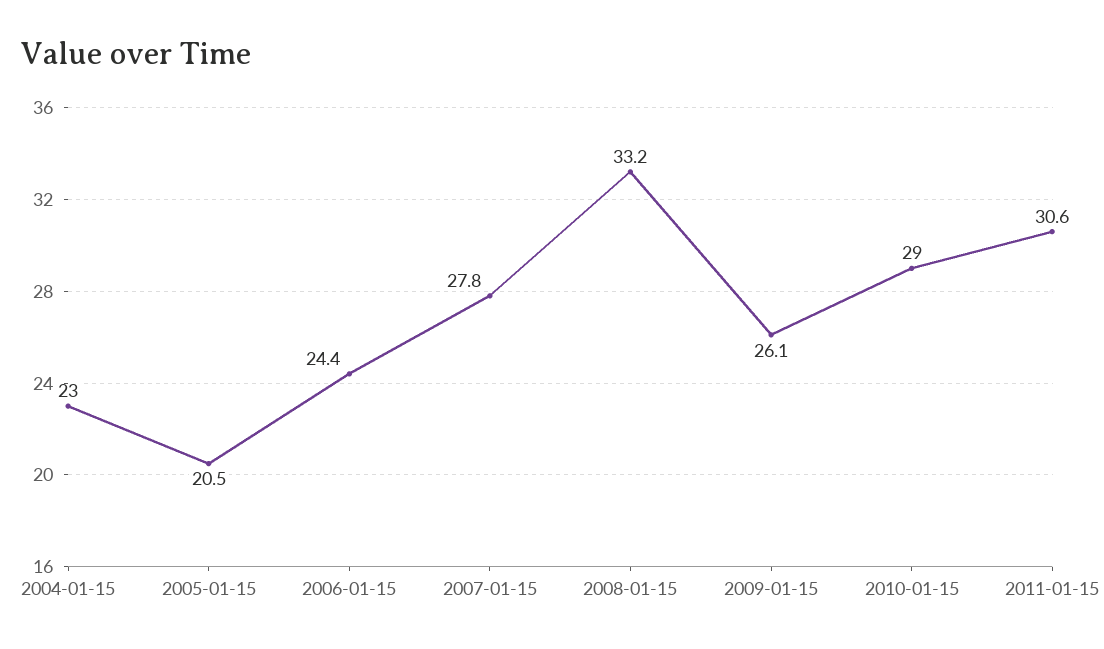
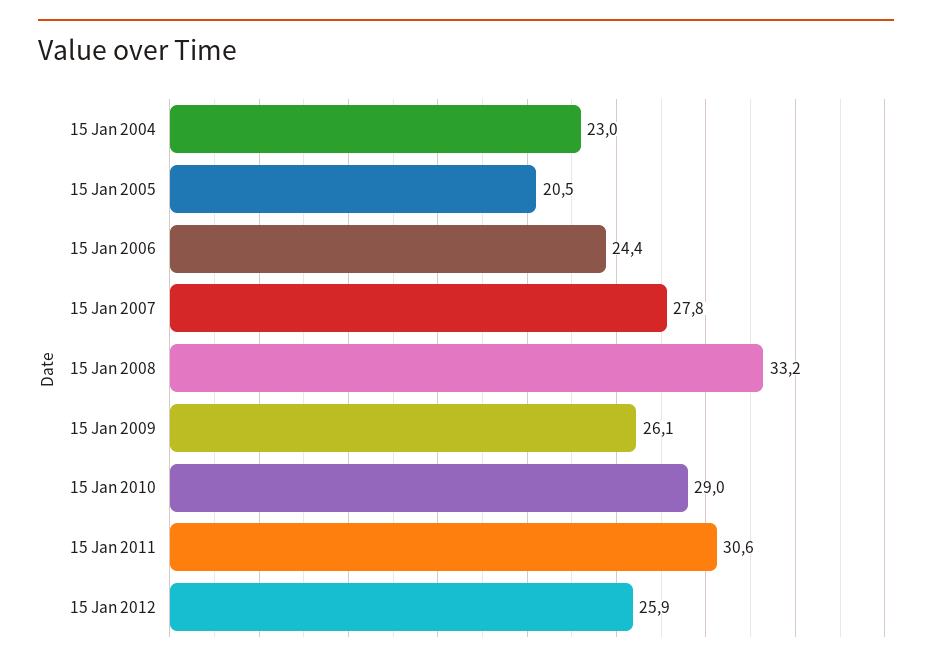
15 Jan 2012: none -> 25.9

